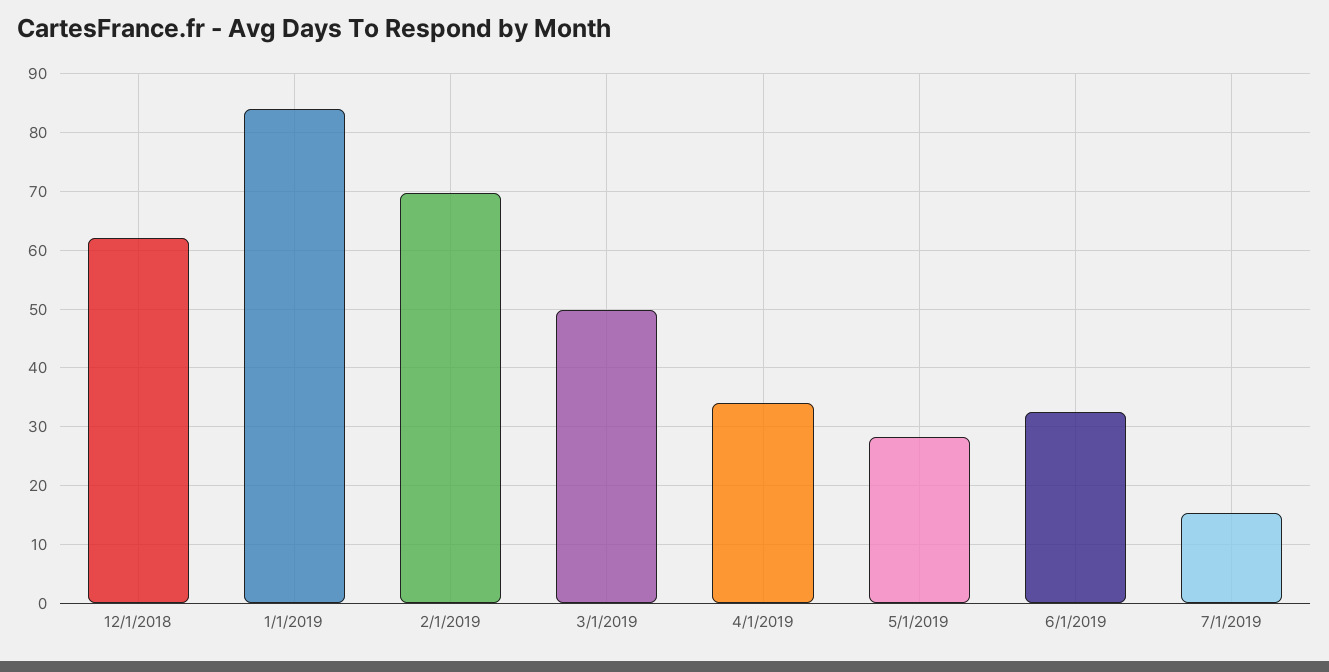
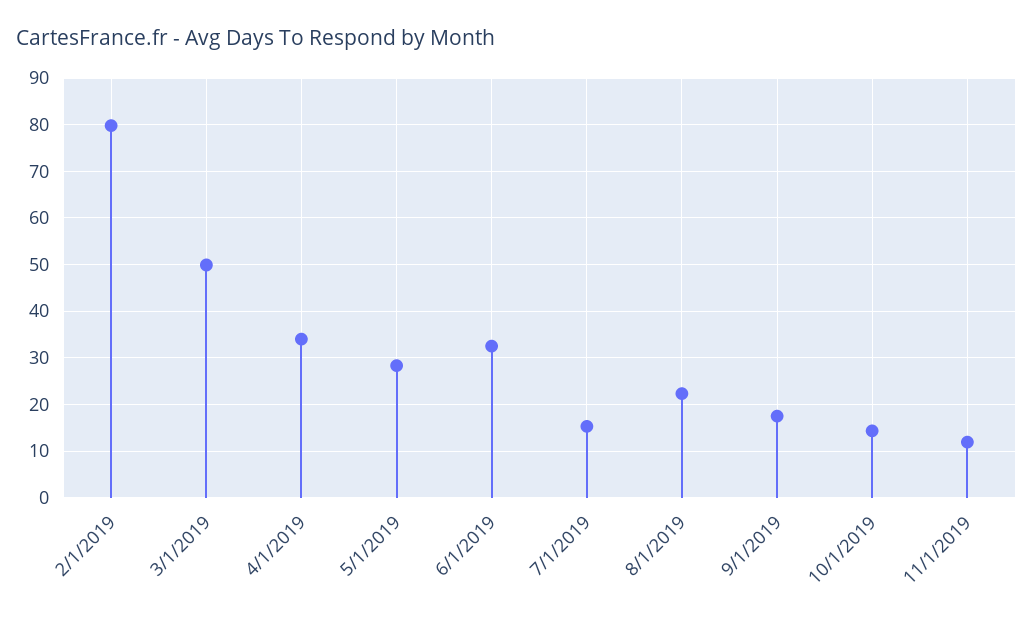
12/1/2018: 62 -> none
1/1/2019: 84 -> none
2/1/2019: 70 -> 80
8/1/2019: none -> 22
9/1/2019: none -> 18
10/1/2019: none -> 14
11/1/2019: none -> 12

